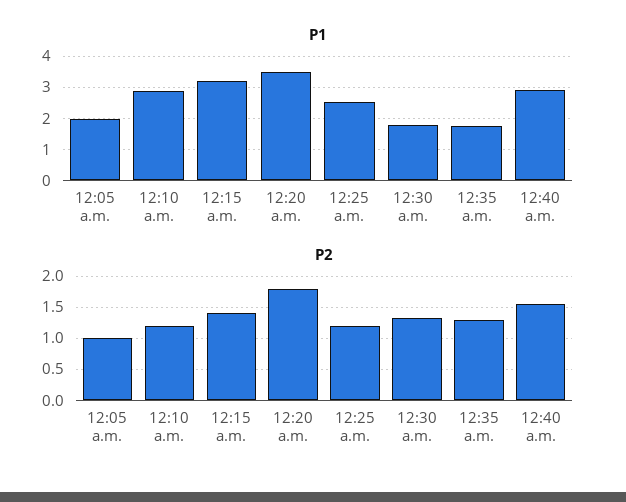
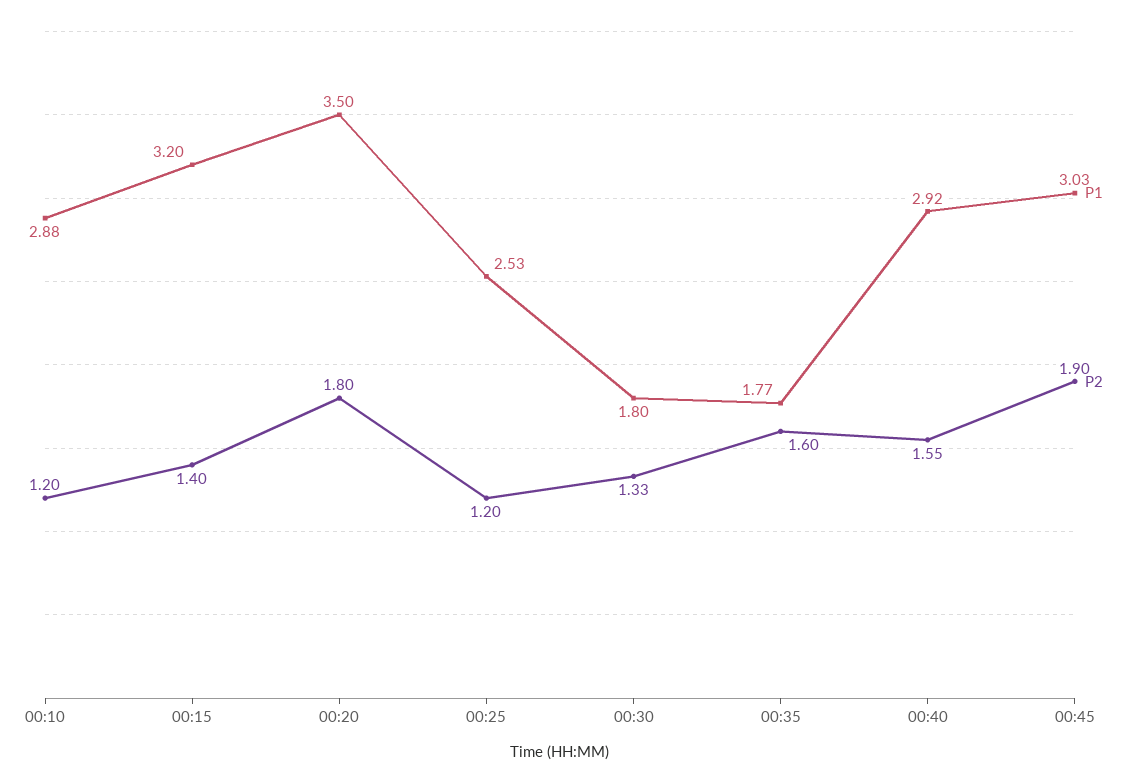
P1, 12:05 a.m.: 2 -> none
P2, 12:05 a.m.: 1 -> none
P2, 12:35 a.m.: 1.3 -> 1.6
P1, 00:45: none -> 3.03
P2, 00:45: none -> 1.9

